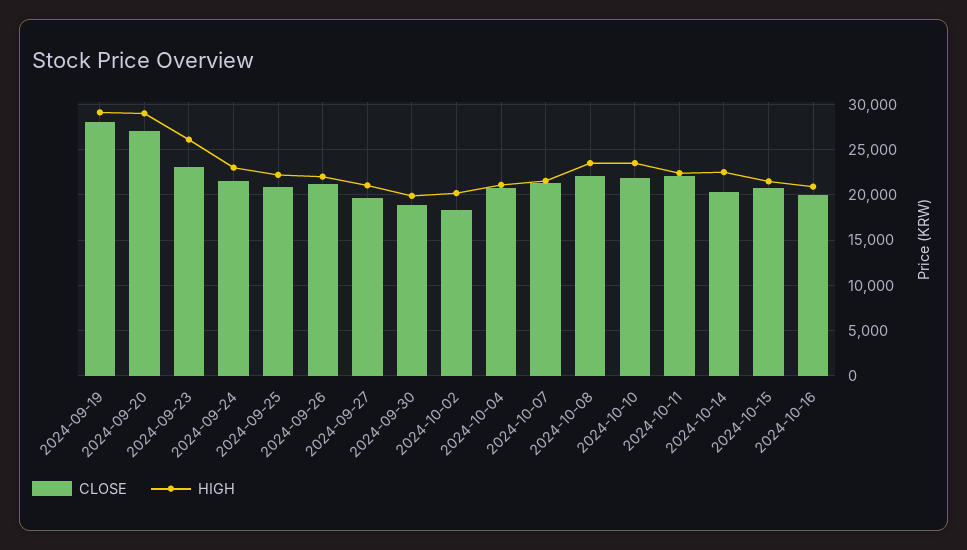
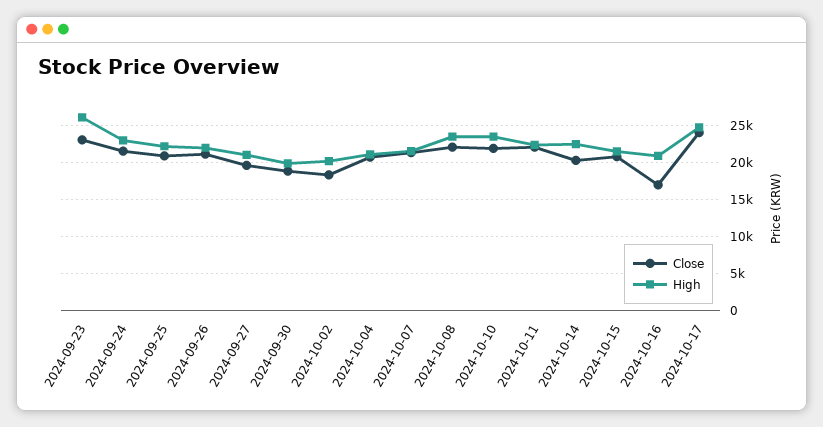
CLOSE, 2024-09-19: 28000 -> none
HIGH, 2024-09-19: 29000 -> none
CLOSE, 2024-09-20: 27000 -> none
HIGH, 2024-09-20: 29000 -> none
CLOSE, 2024-10-16: 20000 -> 17000
CLOSE, 2024-10-17: none -> 24000
HIGH, 2024-10-17: none -> 25000

